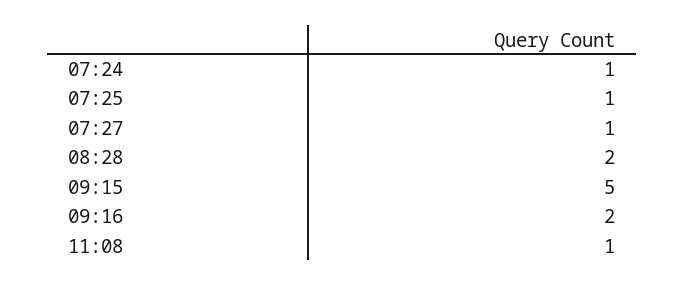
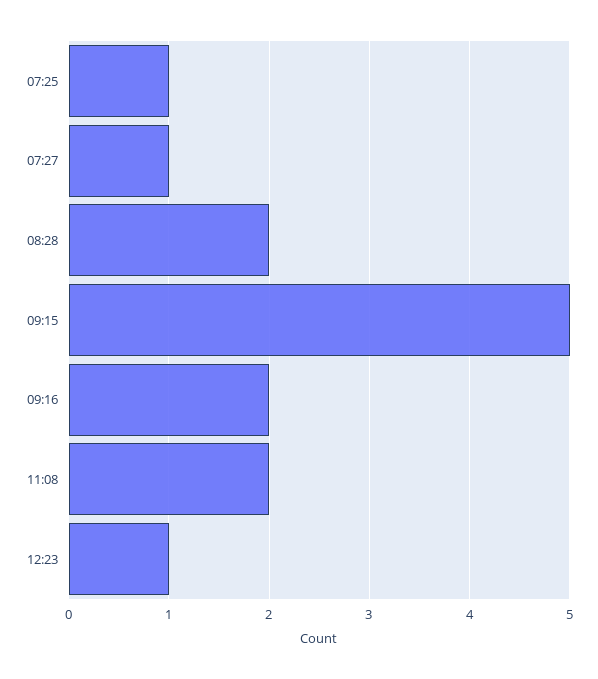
07:24: 1 -> none
11:08: 1 -> 2
12:23: none -> 1

